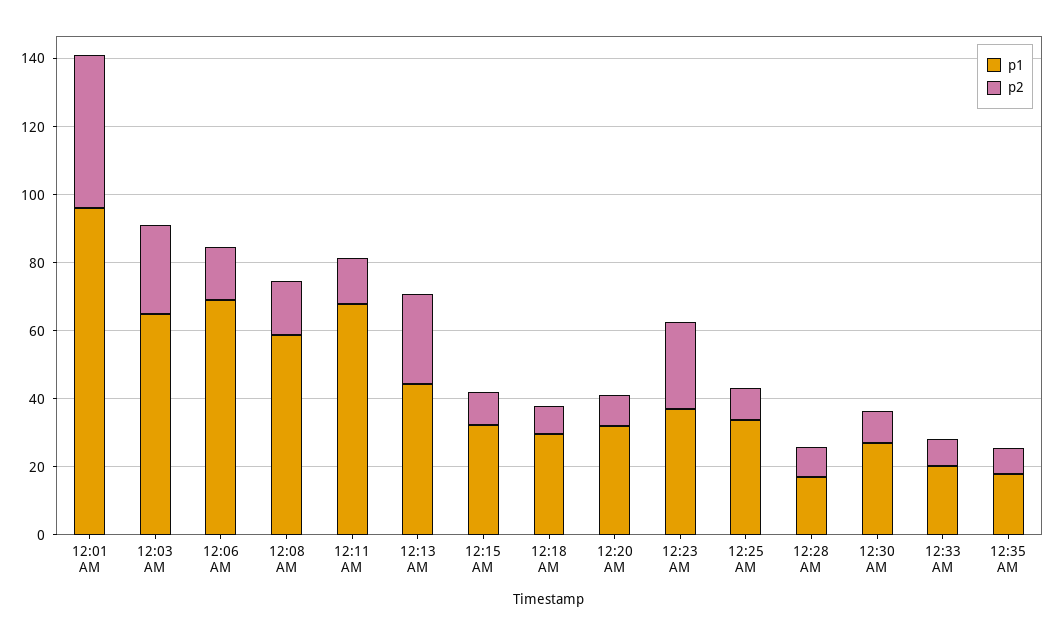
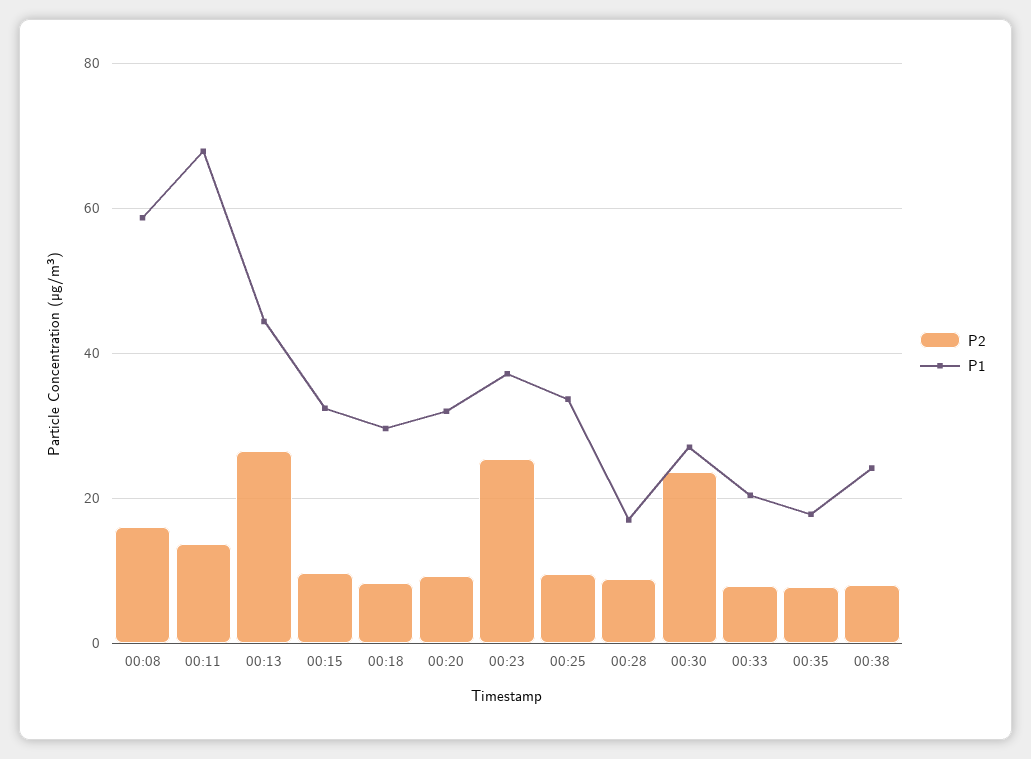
p1, 12:01 AM: 95 -> none
p2, 12:01 AM: 45 -> none
p1, 12:03 AM: 65 -> none
p2, 12:03 AM: 25 -> none
p1, 12:06 AM: 70 -> none
p2, 12:06 AM: 15 -> none
p2, 12:30 AM: 10 -> 24
p2, 00:38: none -> 8
p1, 00:38: none -> 24

